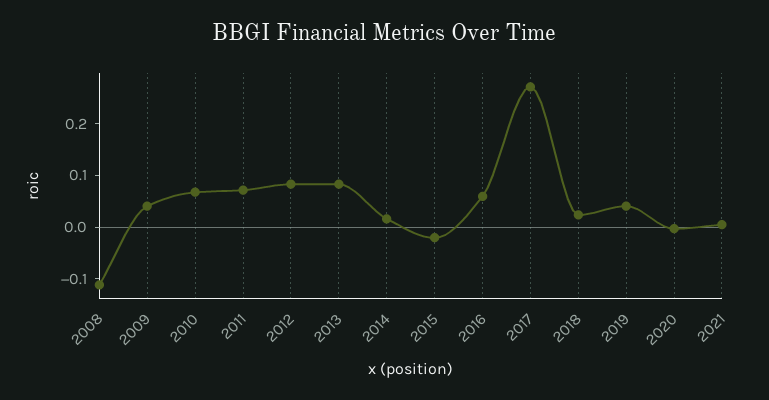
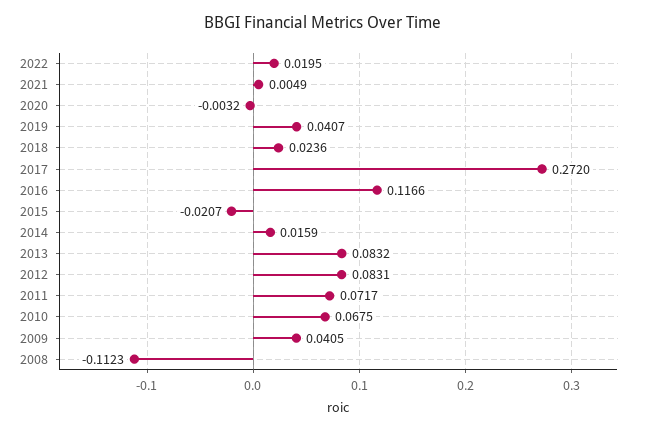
2016: 0.06 -> 0.1166
2022: none -> 0.0195

